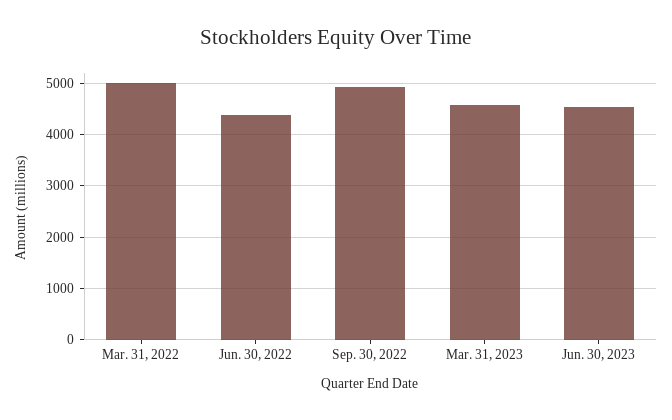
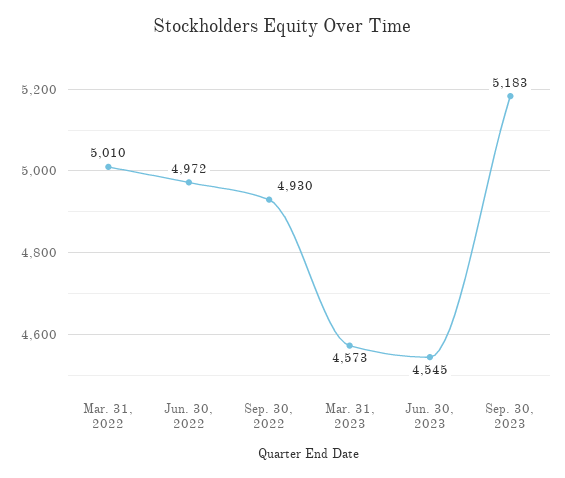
Jun. 30, 2022: 4400 -> 4972
Sep. 30, 2023: none -> 5183

